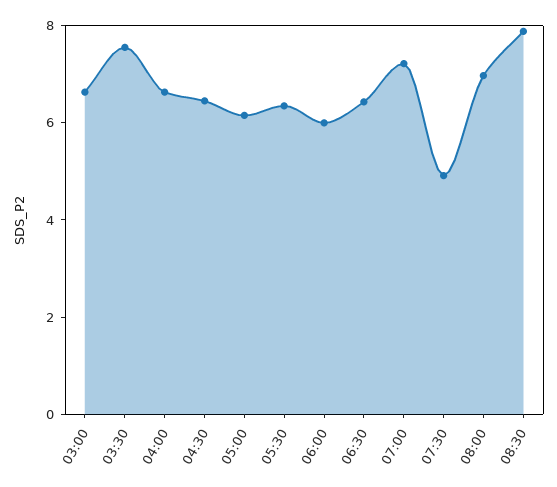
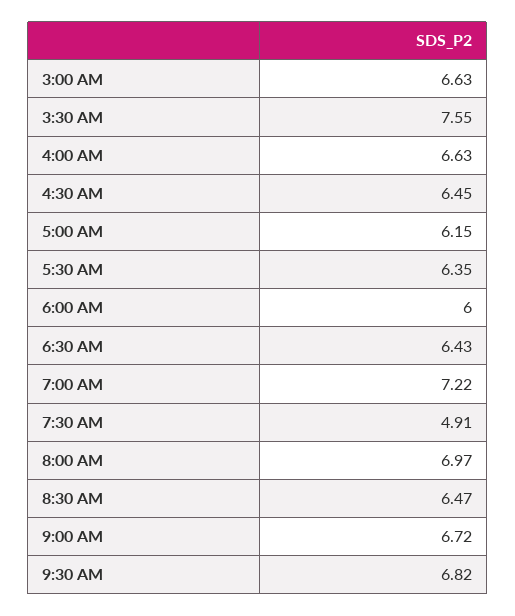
08:30: 8 -> 6.47
9:00 AM: none -> 6.72
9:30 AM: none -> 6.82

